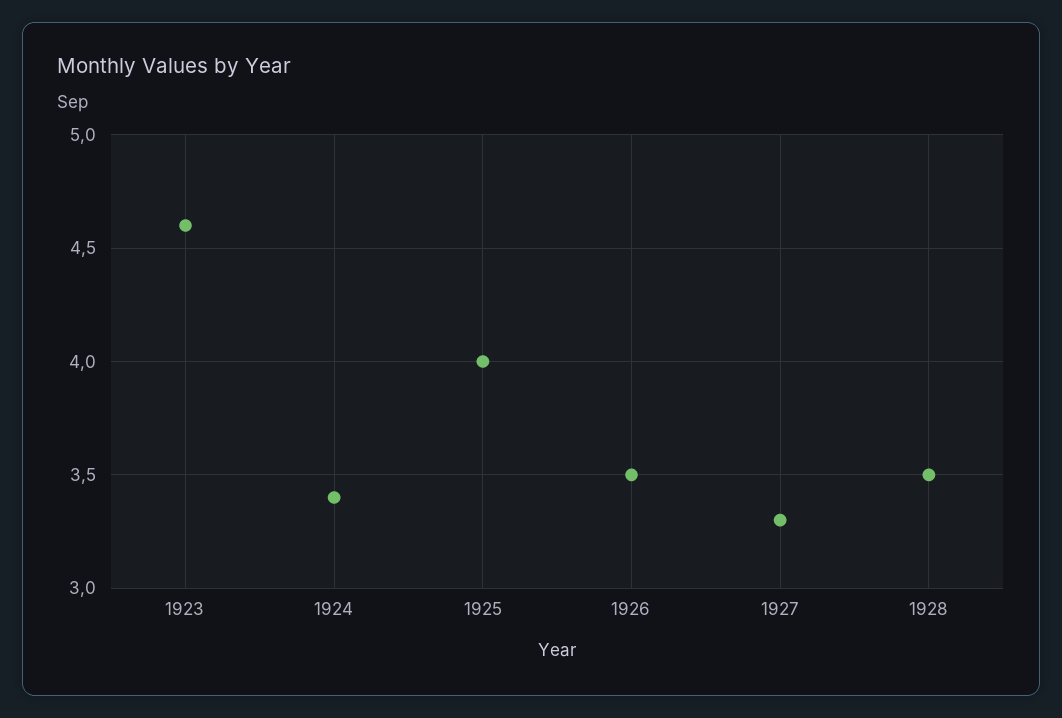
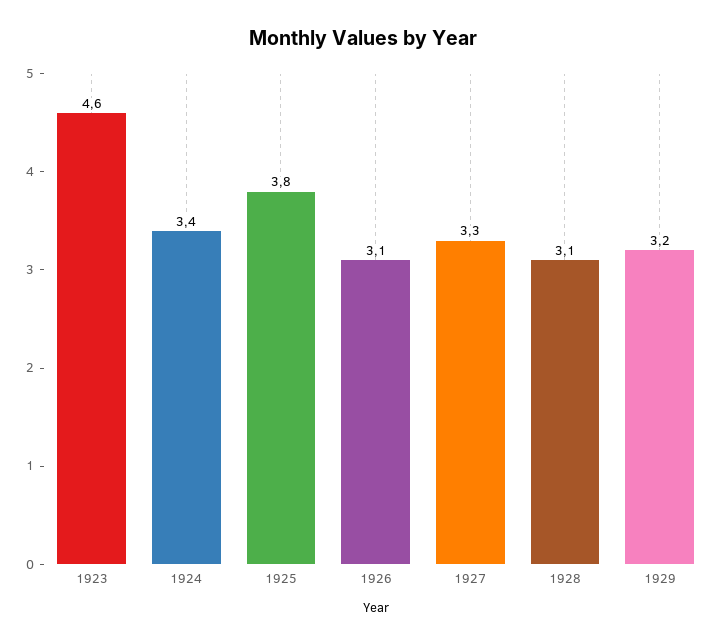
1925: 4 -> 3.8
1926: 3.5 -> 3.1
1928: 3.5 -> 3.1
1929: none -> 3.2

